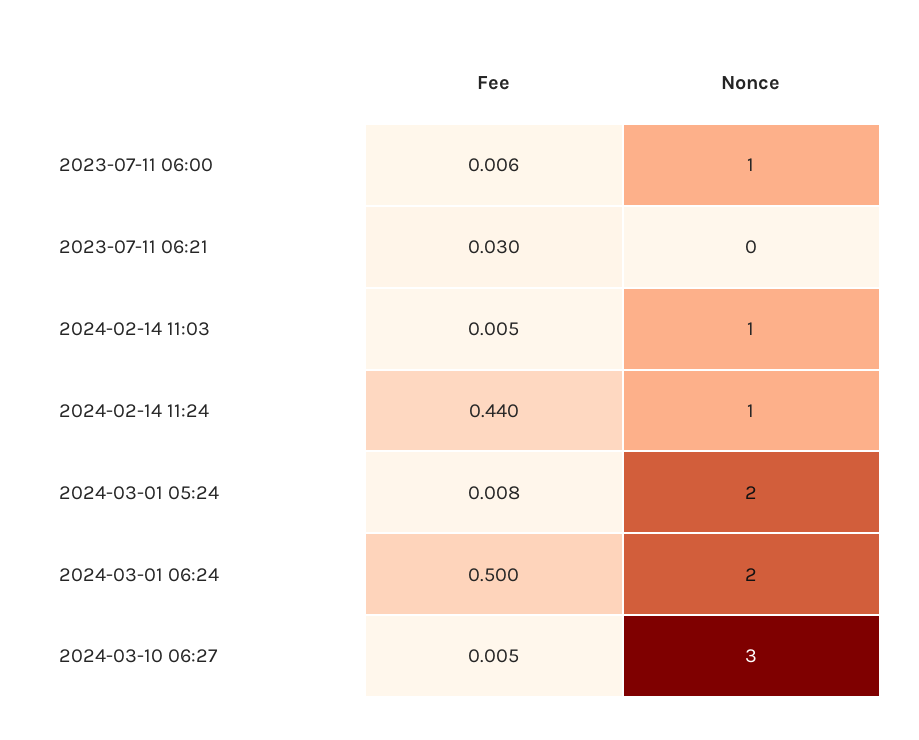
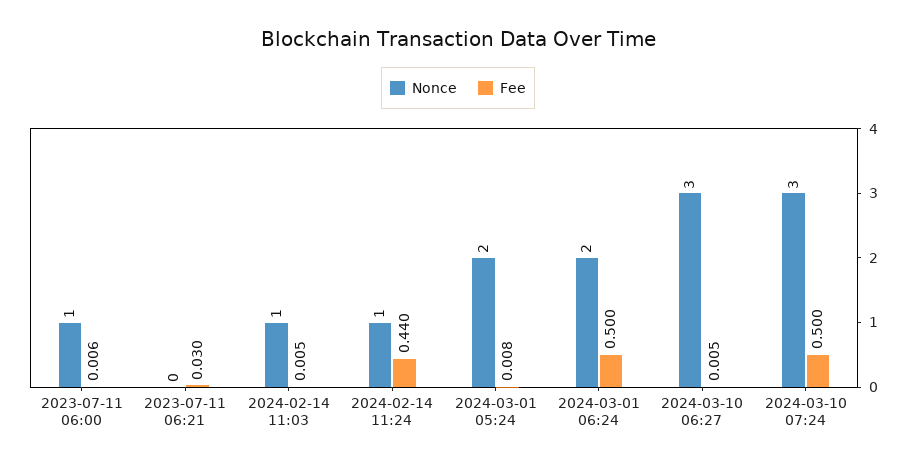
Nonce, 2024-03-10 07:24: none -> 3
Fee, 2024-03-10 07:24: none -> 0.5

